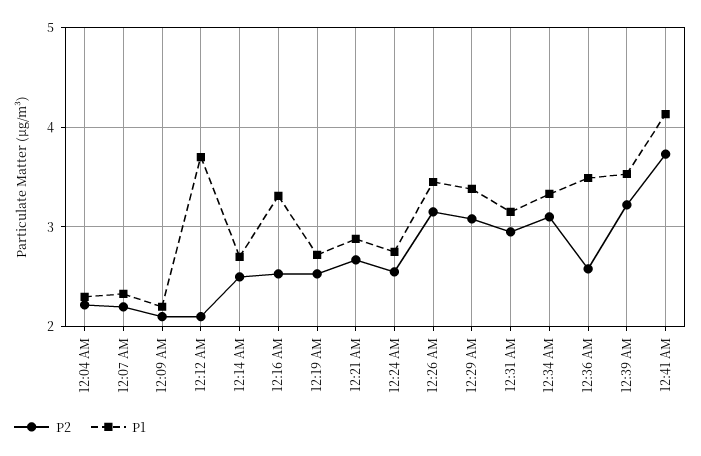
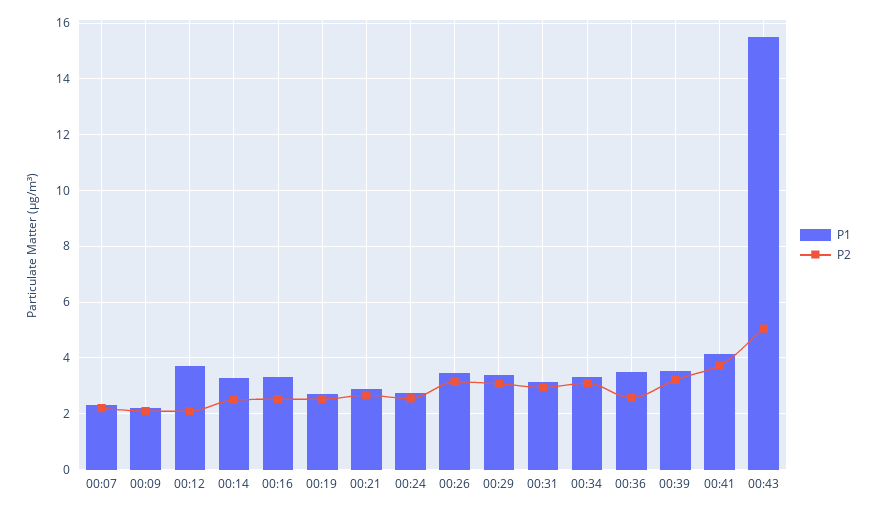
P2, 12:04 AM: 2.2 -> none
P1, 12:04 AM: 2.3 -> none
P1, 12:14 AM: 2.7 -> 3.25
P1, 00:43: none -> 15.5
P2, 00:43: none -> 5

